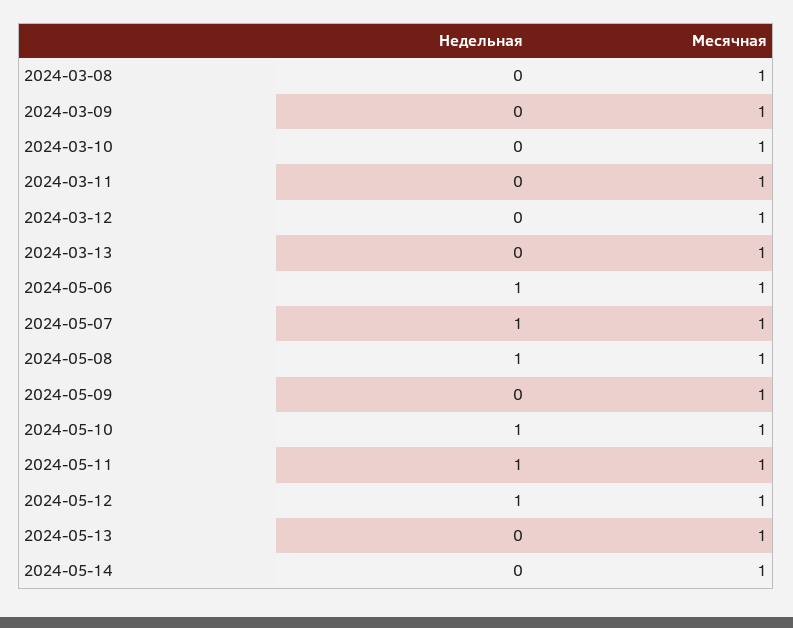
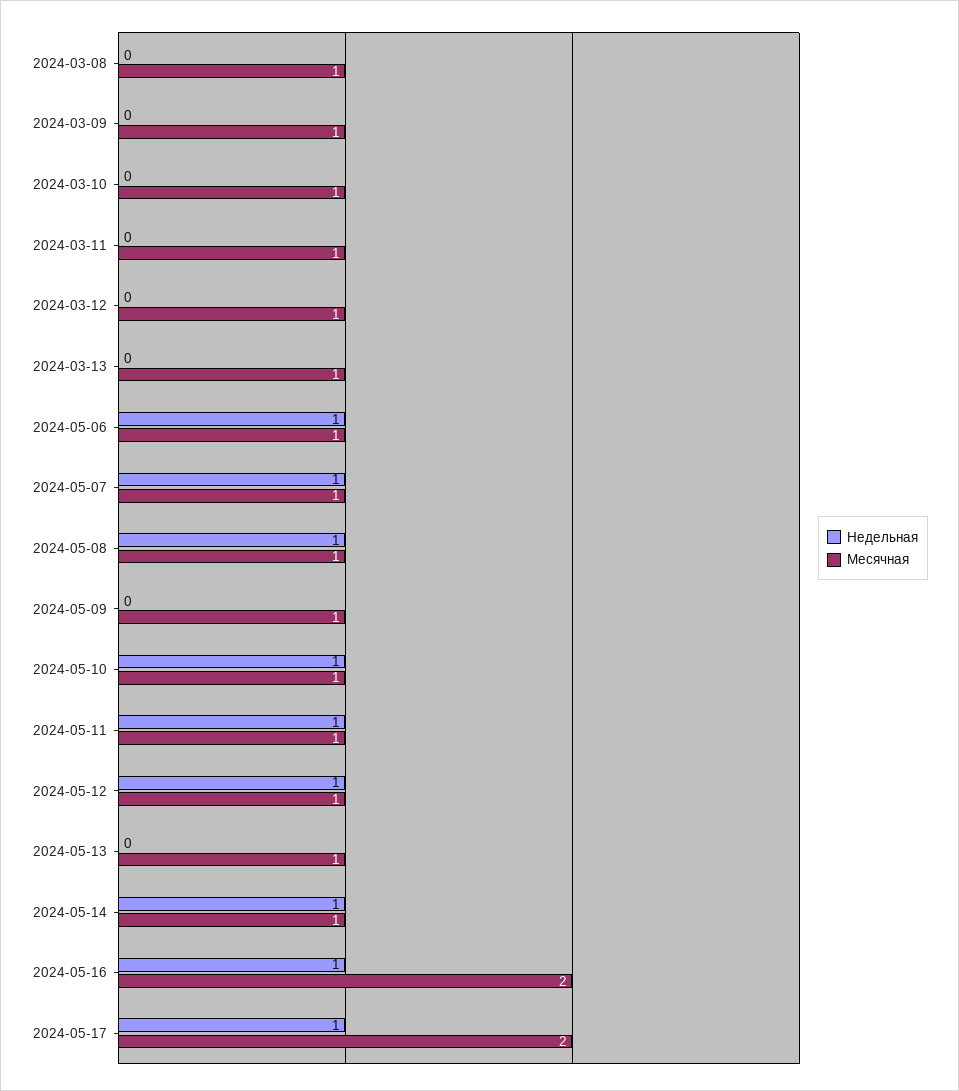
Недельная, 2024-05-14: 0 -> 1
Недельная, 2024-05-16: none -> 1
Месячная, 2024-05-16: none -> 2
Недельная, 2024-05-17: none -> 1
Месячная, 2024-05-17: none -> 2

